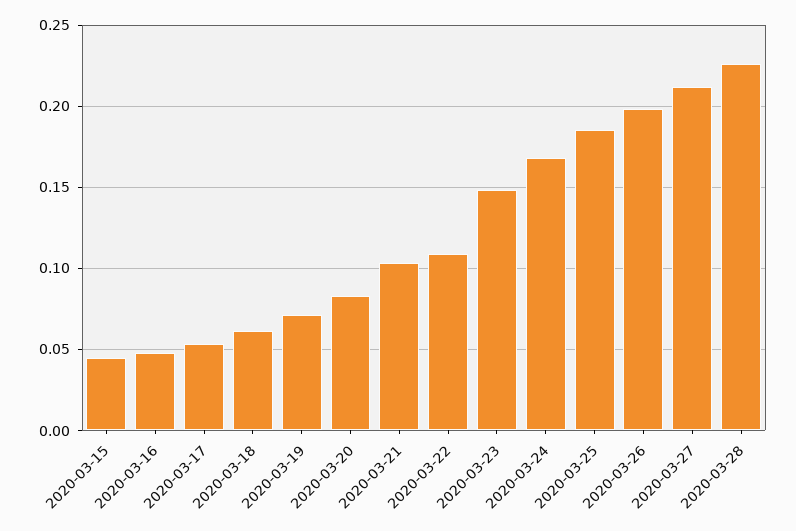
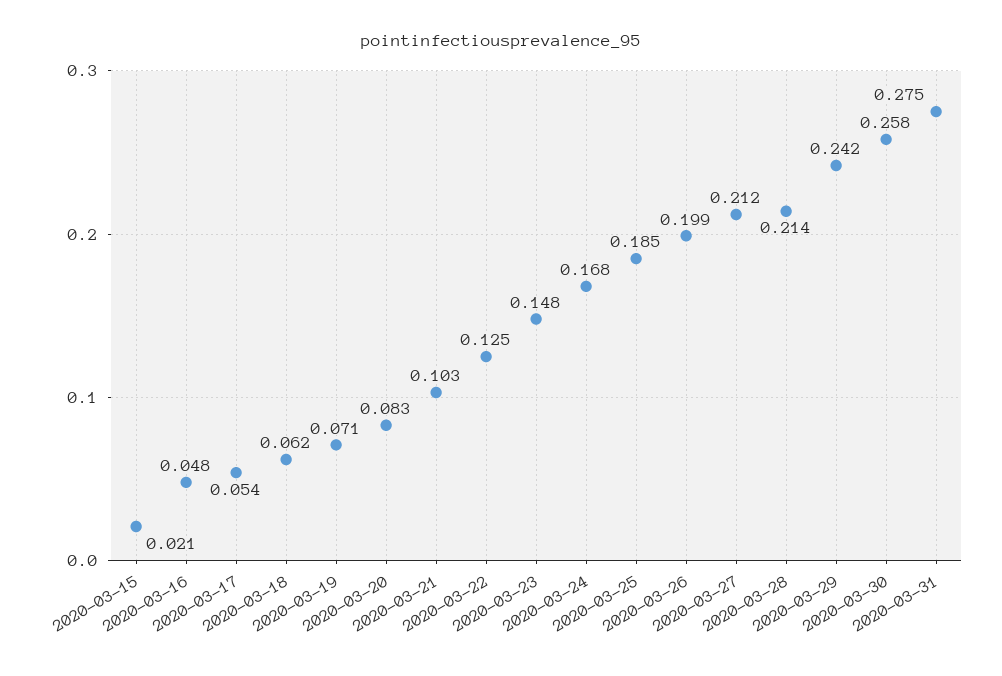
2020-03-15: 0.045 -> 0.021
2020-03-22: 0.11 -> 0.125
2020-03-28: 0.225 -> 0.214
2020-03-29: none -> 0.242
2020-03-30: none -> 0.258
2020-03-31: none -> 0.275

